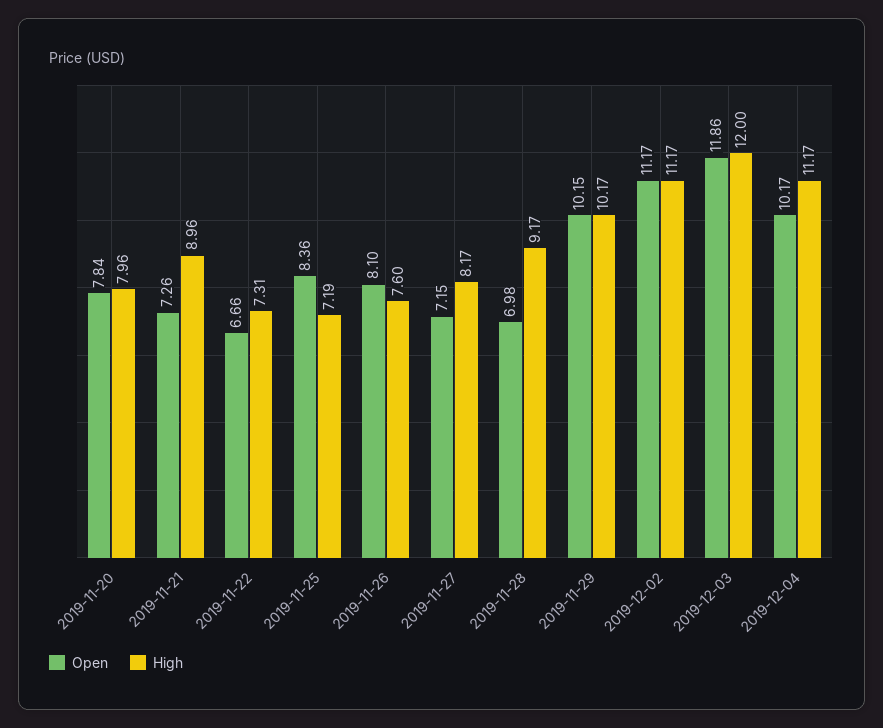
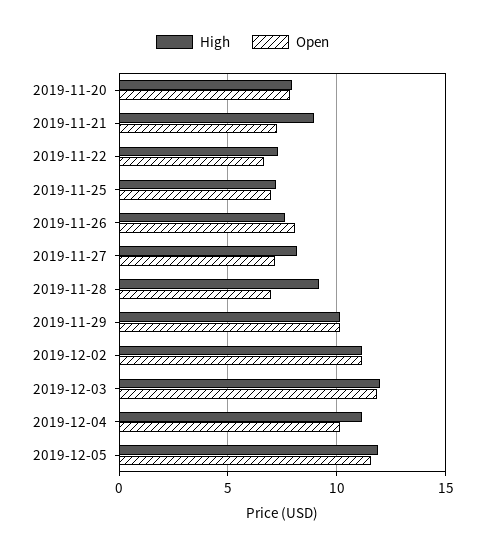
Open, 2019-11-25: 8.36 -> 7
High, 2019-12-05: none -> 12
Open, 2019-12-05: none -> 11.5

